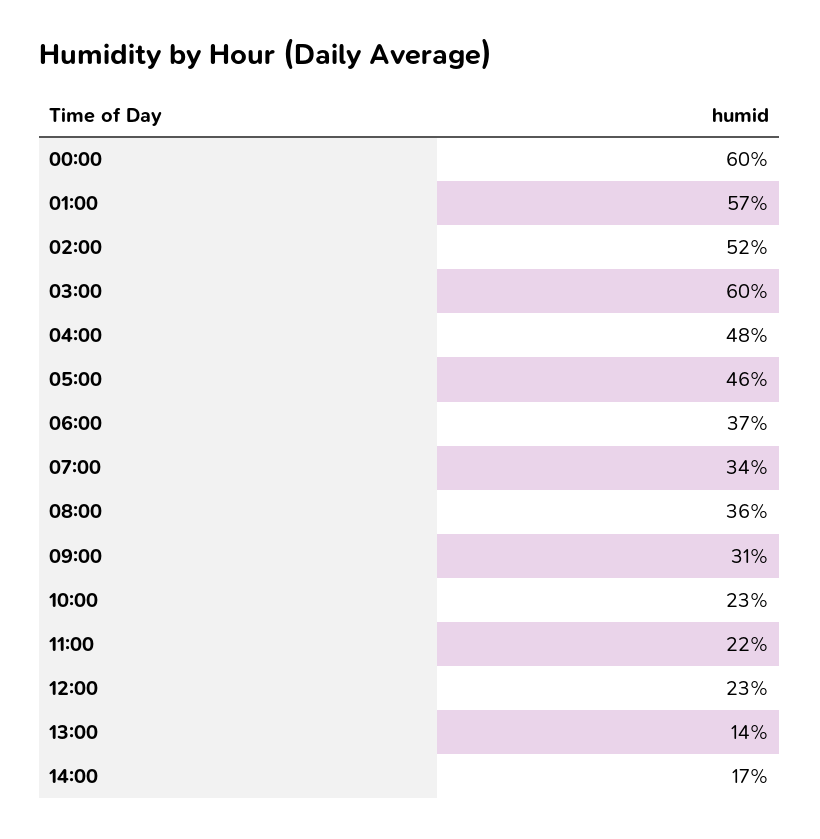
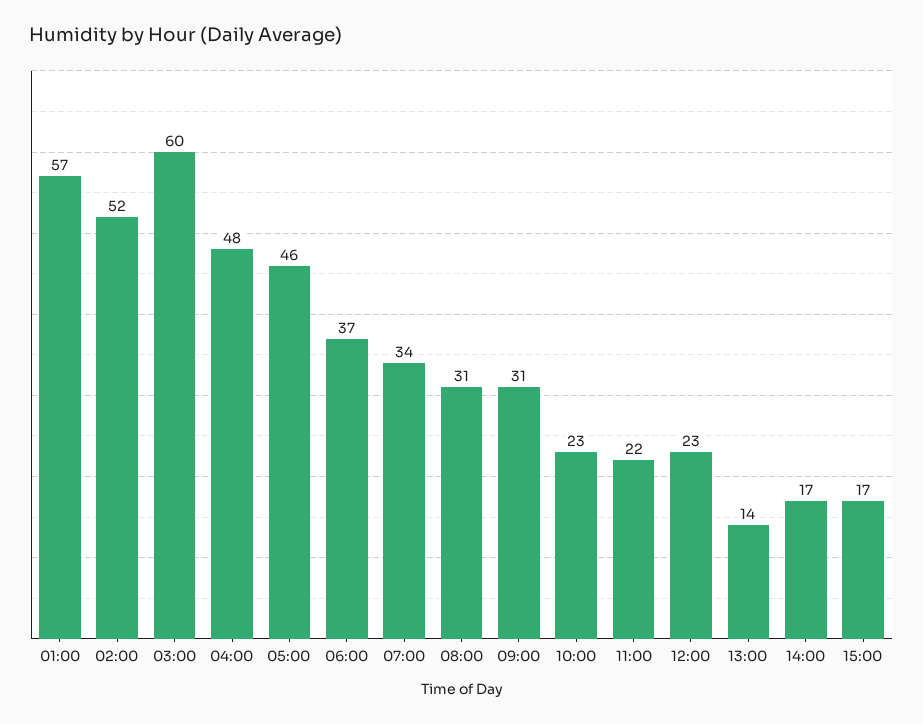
00:00: 60 -> none
08:00: 36 -> 31
15:00: none -> 17

